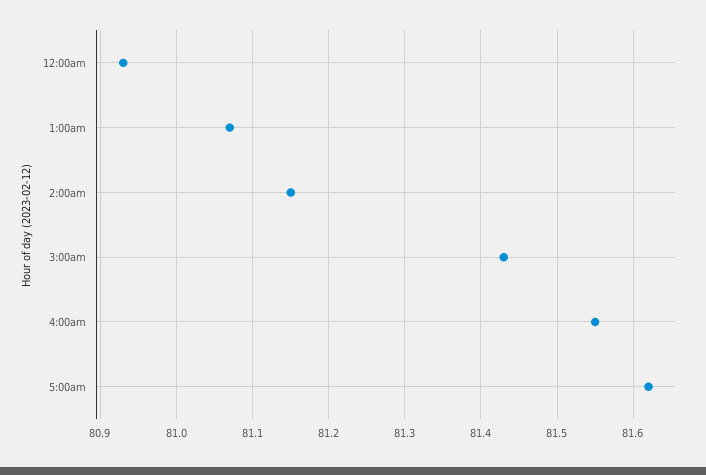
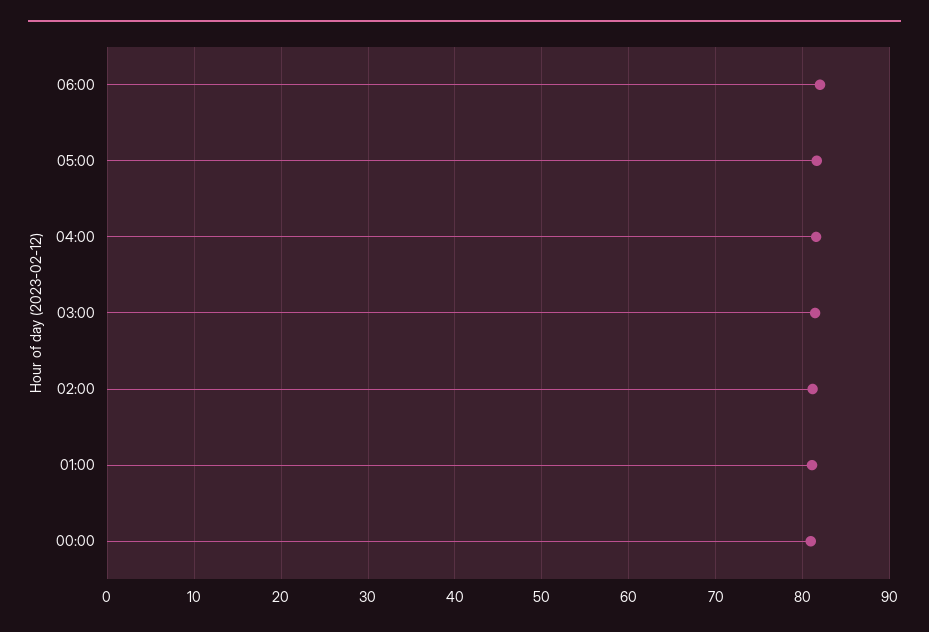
06:00: none -> 82

